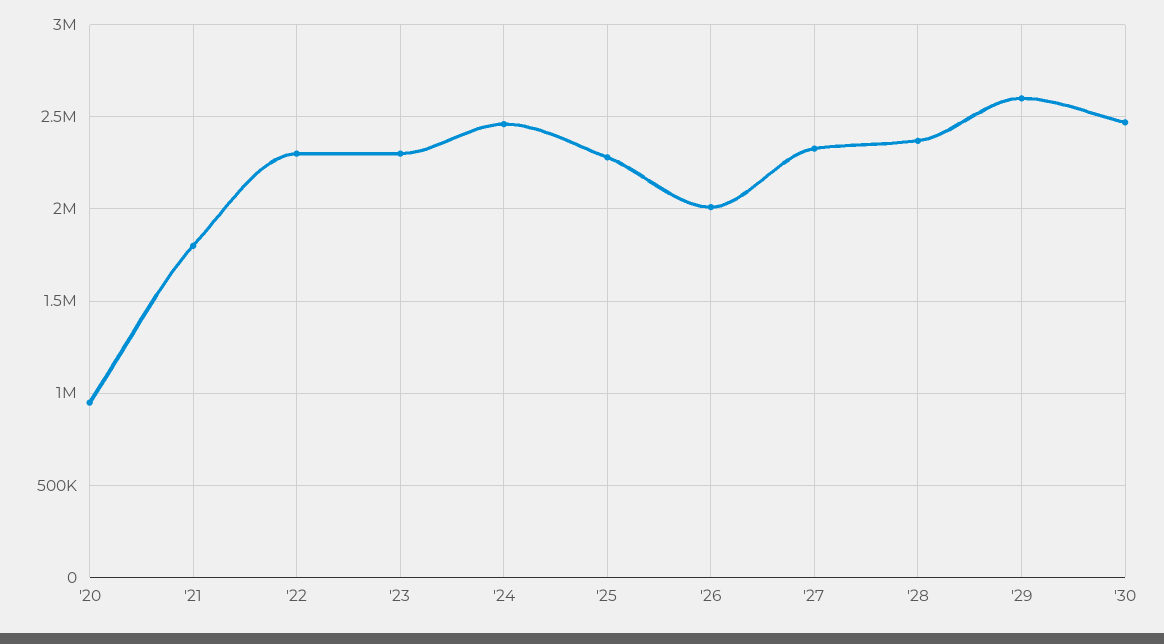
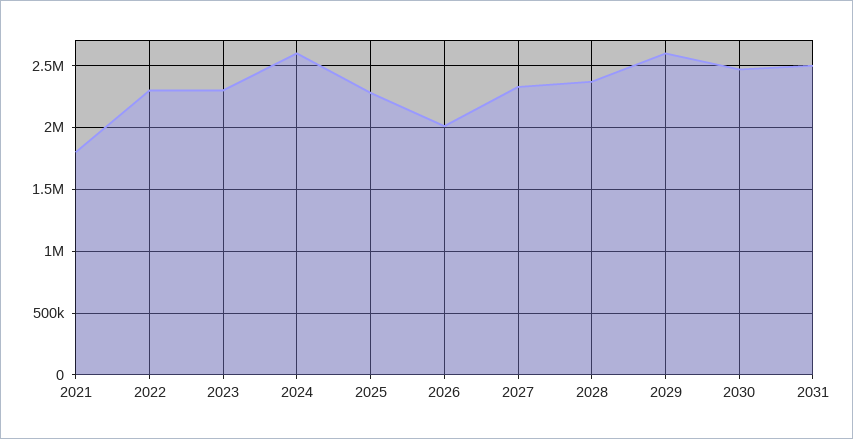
'20: 950000 -> none
'24: 2450000 -> 2600000
2031: none -> 2500000

